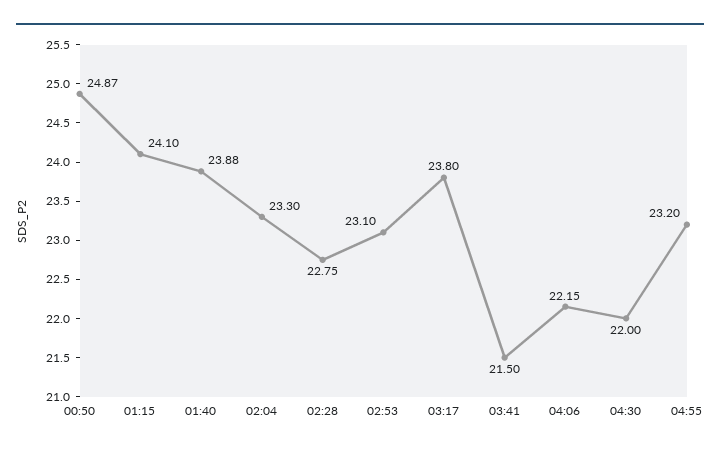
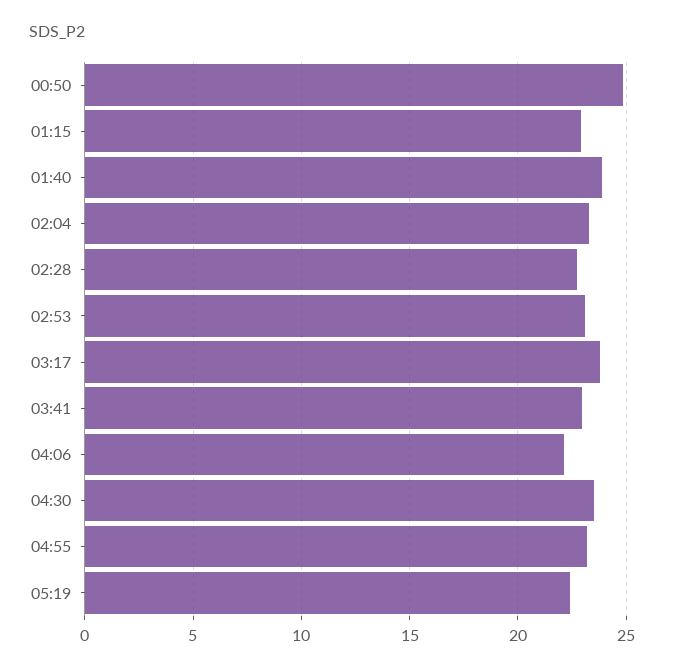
01:15: 24.1 -> 23
03:41: 21.5 -> 23
04:30: 22 -> 23.5
05:19: none -> 22.5

